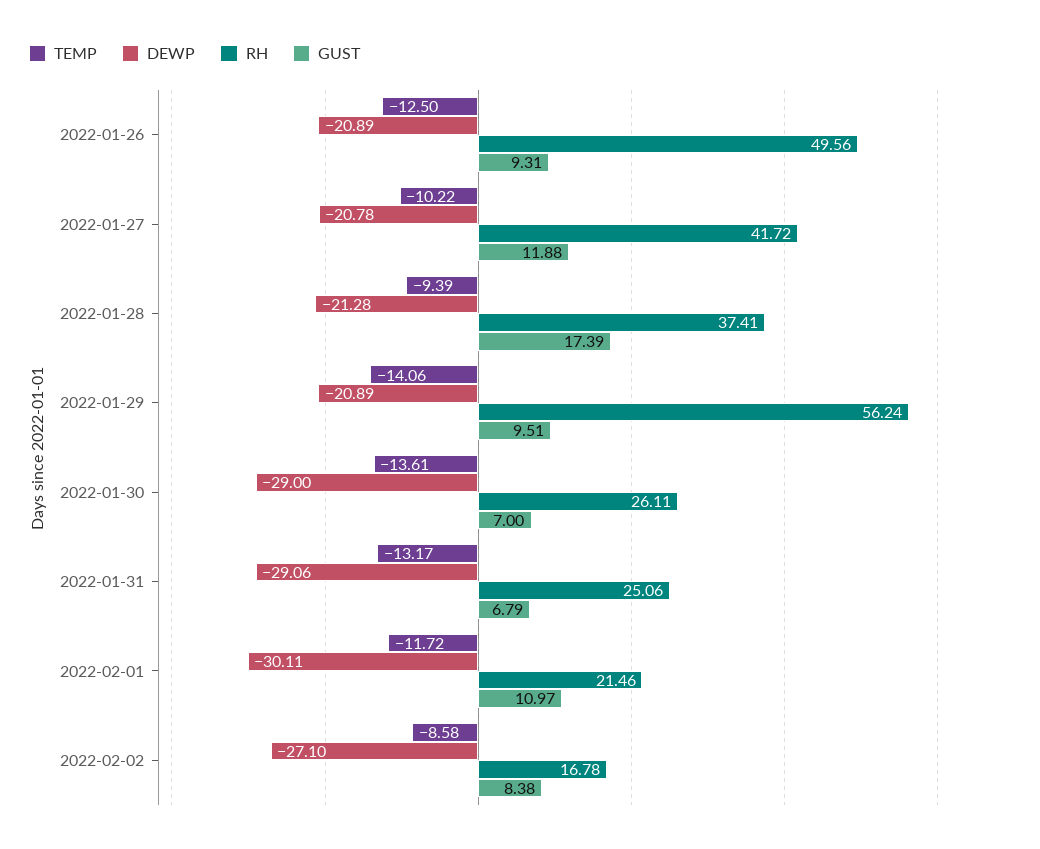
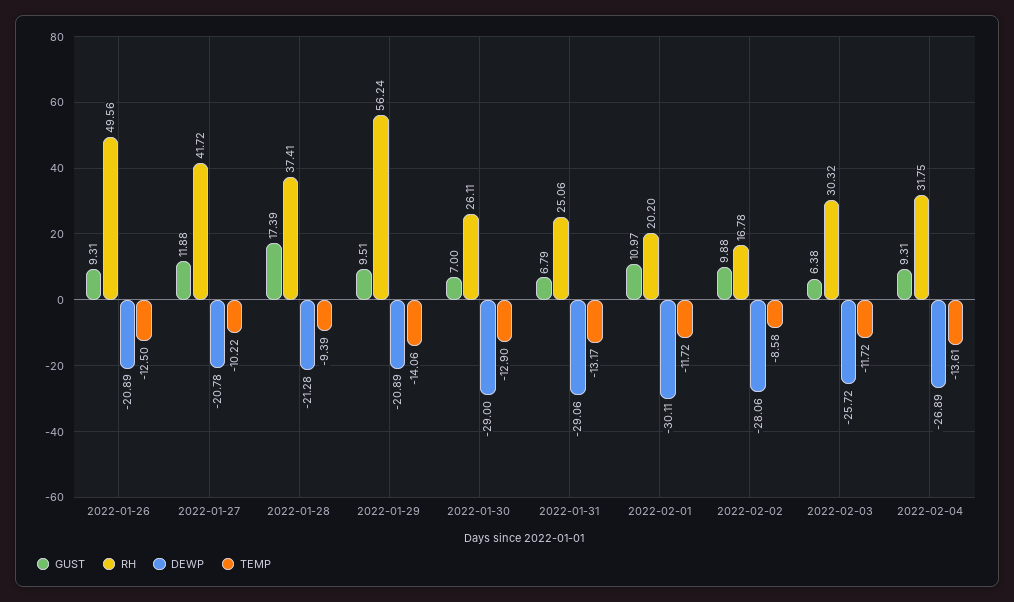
TEMP, 2022-01-30: -13.61 -> -12.9
RH, 2022-02-01: 21.46 -> 20.2
DEWP, 2022-02-02: -27.1 -> -28.06
GUST, 2022-02-02: 8.38 -> 9.88
GUST, 2022-02-03: none -> 6.38
RH, 2022-02-03: none -> 30.32
DEWP, 2022-02-03: none -> -25.72
TEMP, 2022-02-03: none -> -11.72
GUST, 2022-02-04: none -> 9.31
RH, 2022-02-04: none -> 31.75
DEWP, 2022-02-04: none -> -26.89
TEMP, 2022-02-04: none -> -13.61

